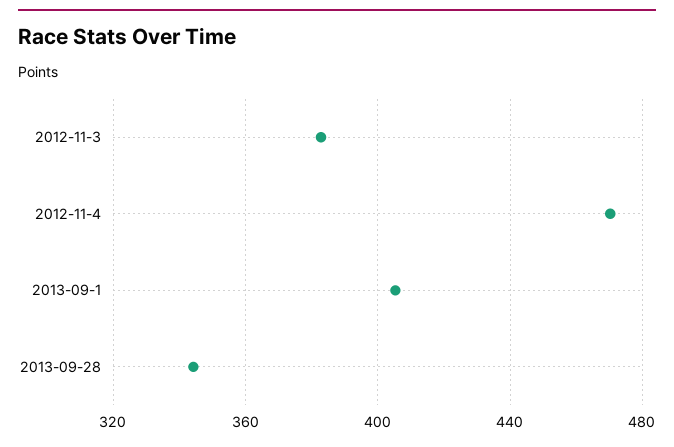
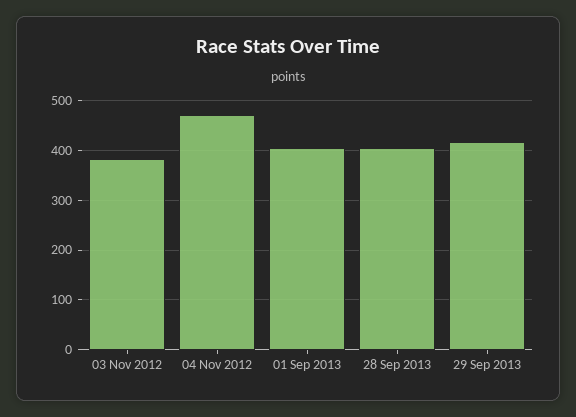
2013-09-28: 345 -> 400
29 Sep 2013: none -> 420

